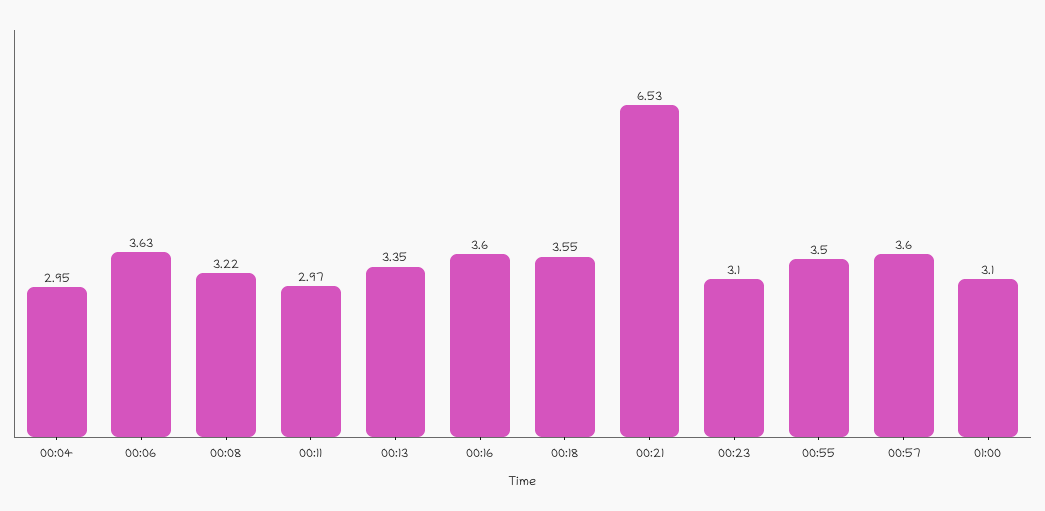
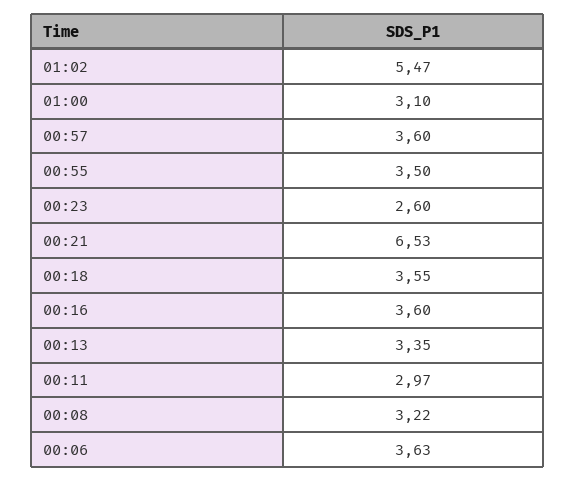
00:04: 2.95 -> none
00:23: 3.1 -> 2.6
01:02: none -> 5.47

